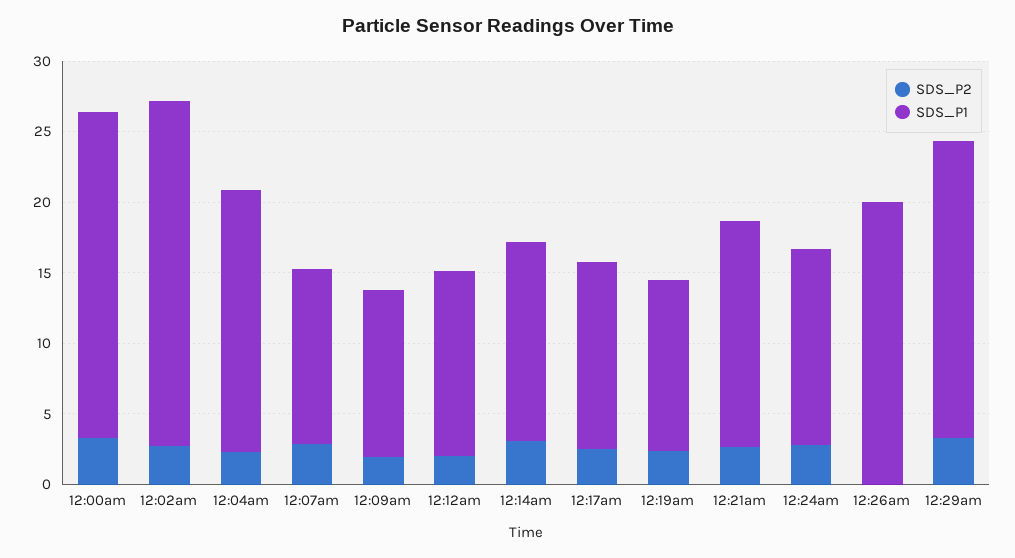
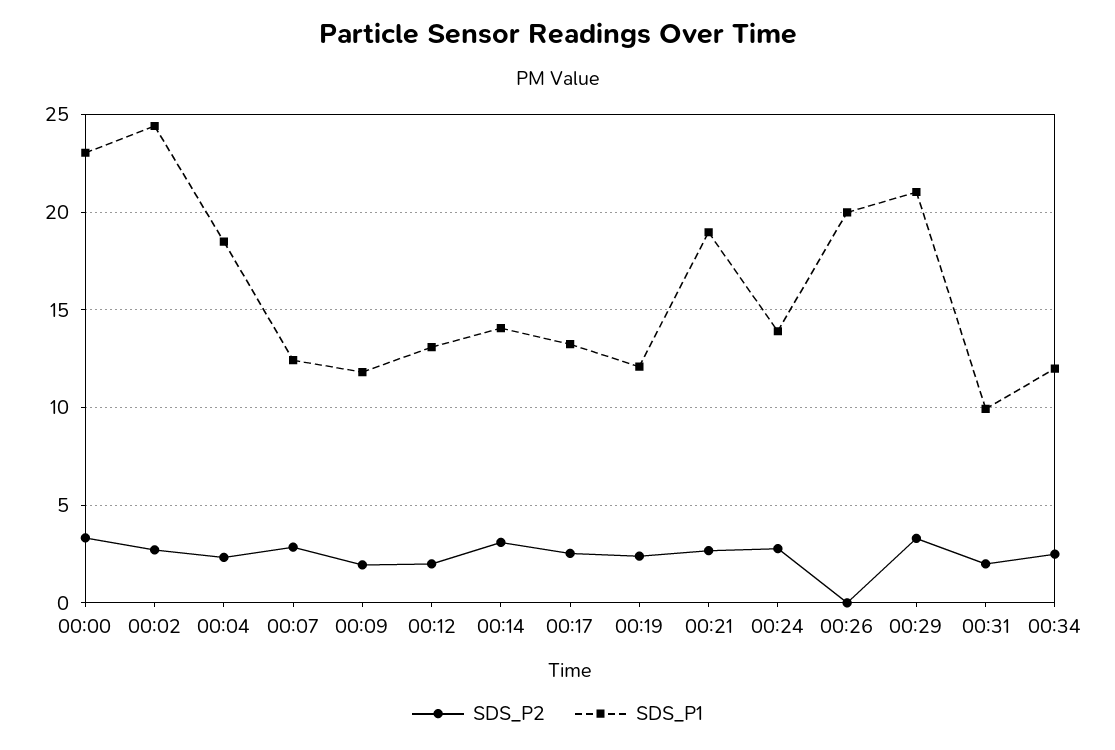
SDS_P1, 12:21am: 16 -> 19
SDS_P2, 00:31: none -> 2
SDS_P1, 00:31: none -> 10
SDS_P2, 00:34: none -> 2.5
SDS_P1, 00:34: none -> 12

